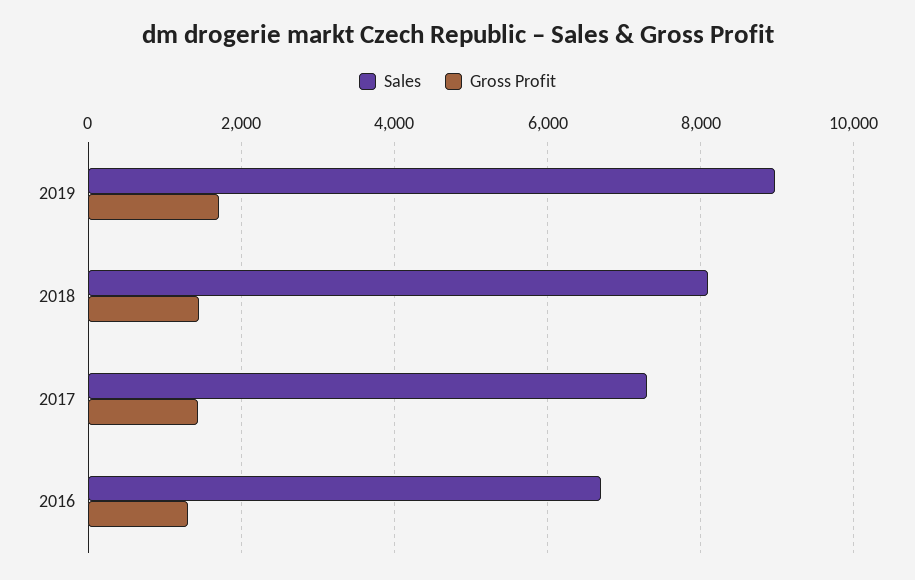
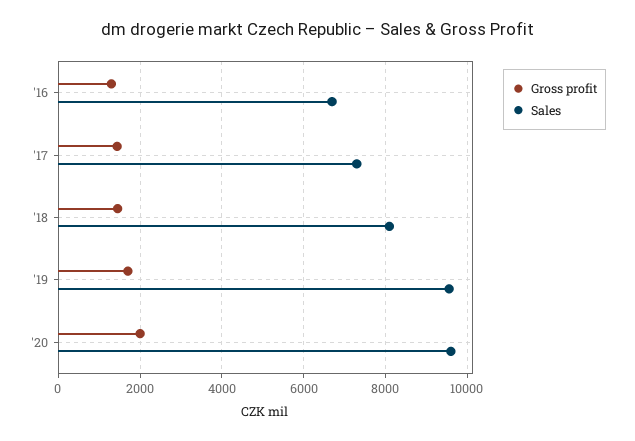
Sales, 2019: 9000 -> 9600
Gross Profit, '20: none -> 2000
Sales, '20: none -> 9600

